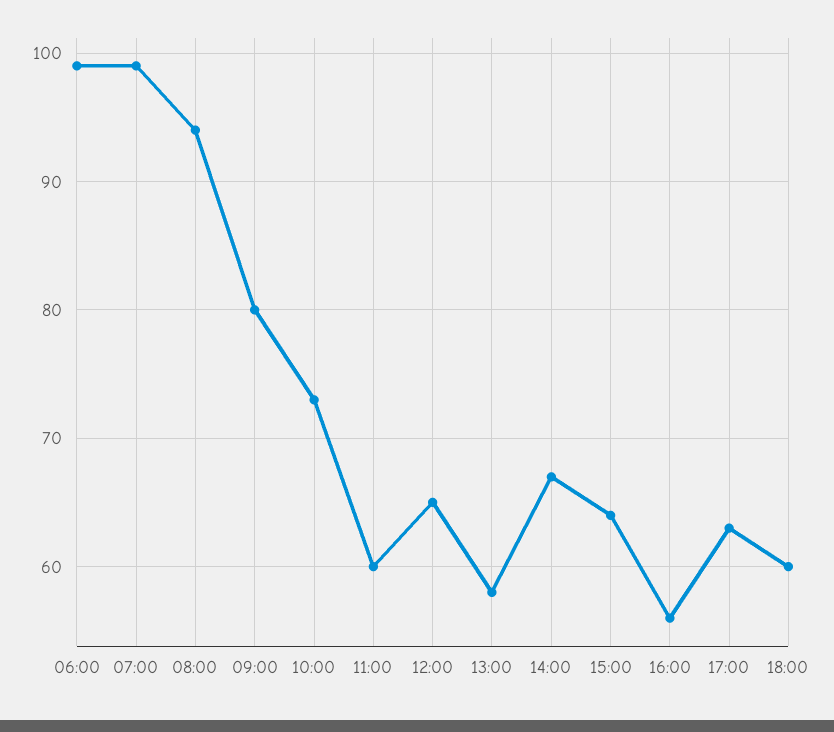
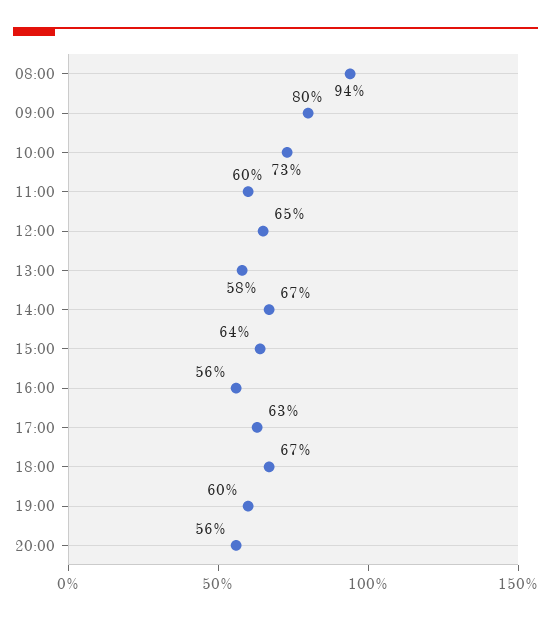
06:00: 99 -> none
07:00: 99 -> none
18:00: 60 -> 67
19:00: none -> 60
20:00: none -> 56

